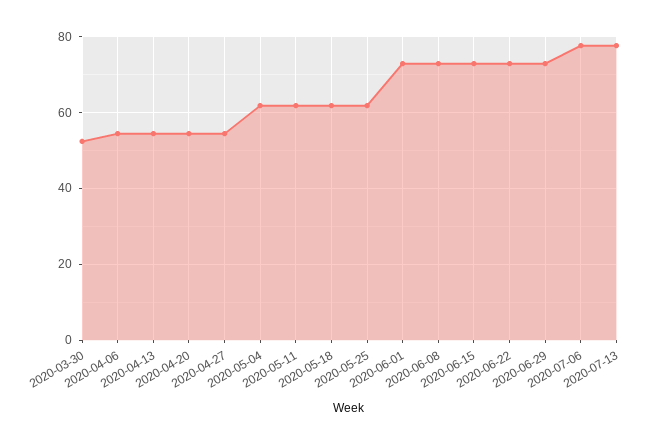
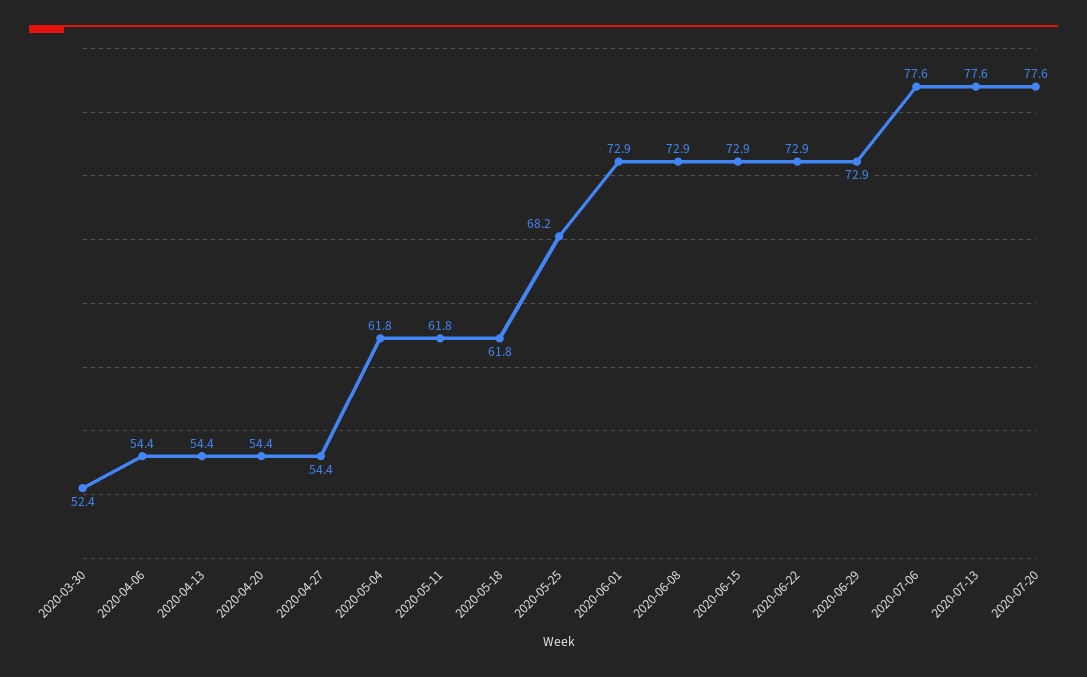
2020-05-25: 62 -> 68.2
2020-07-20: none -> 77.6

